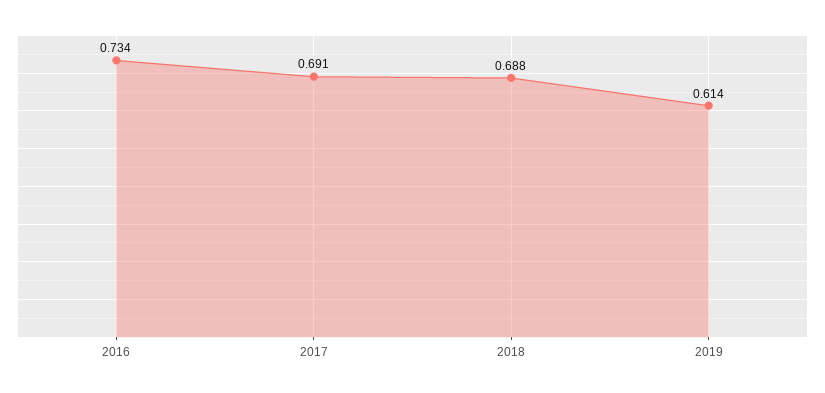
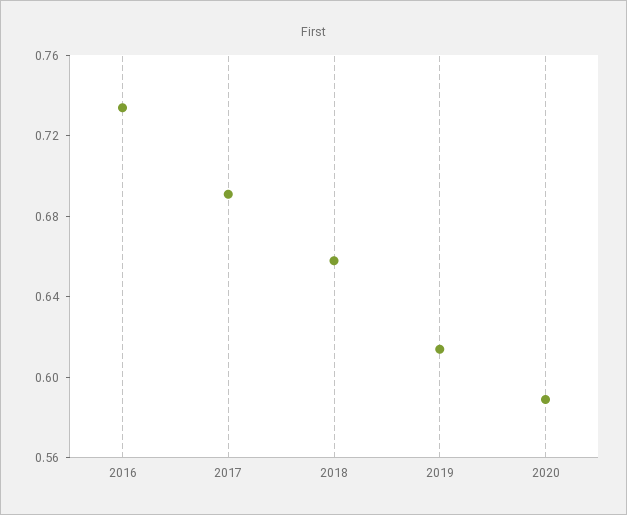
2018: 0.688 -> 0.66
2020: none -> 0.59

